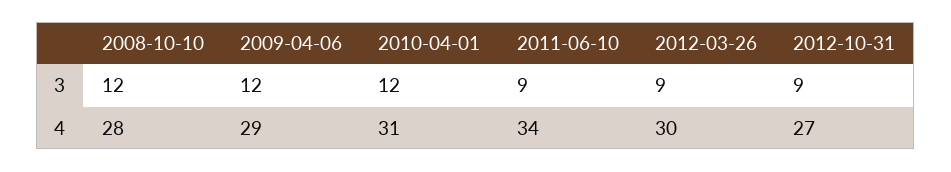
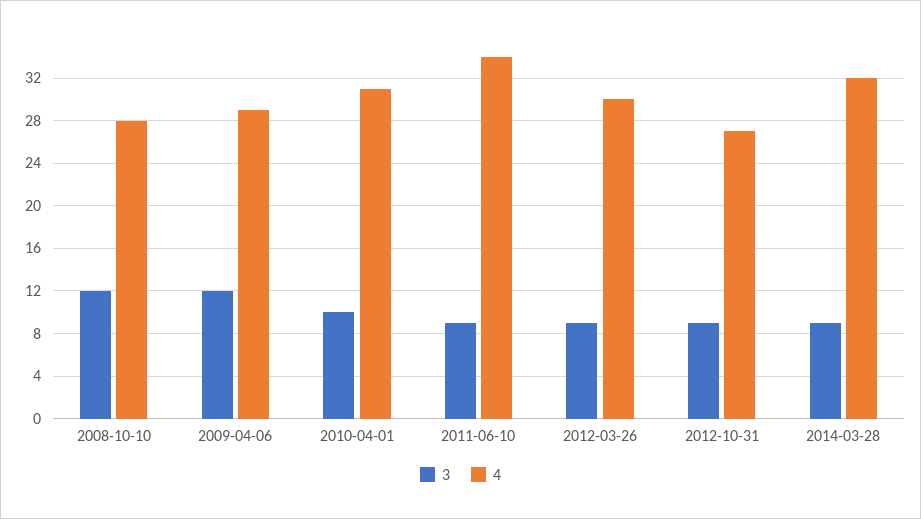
3, 2010-04-01: 12 -> 10
3, 2014-03-28: none -> 9
4, 2014-03-28: none -> 32

